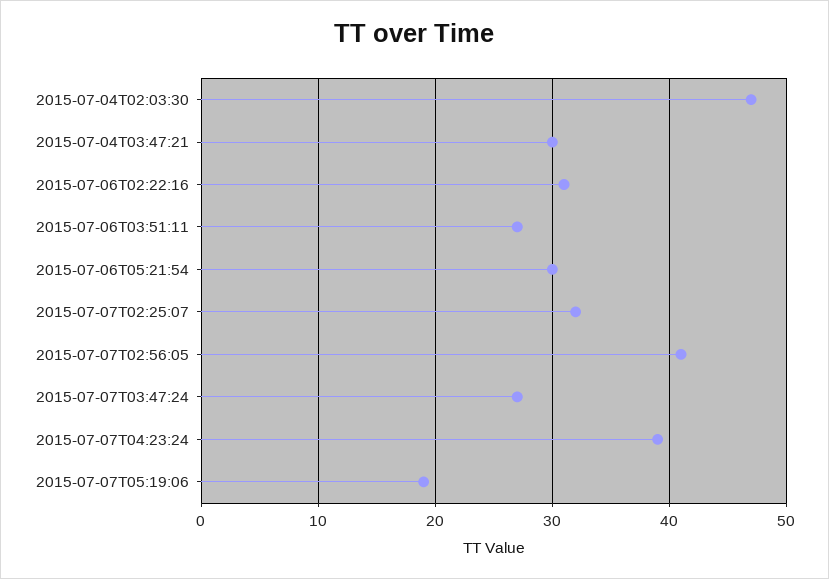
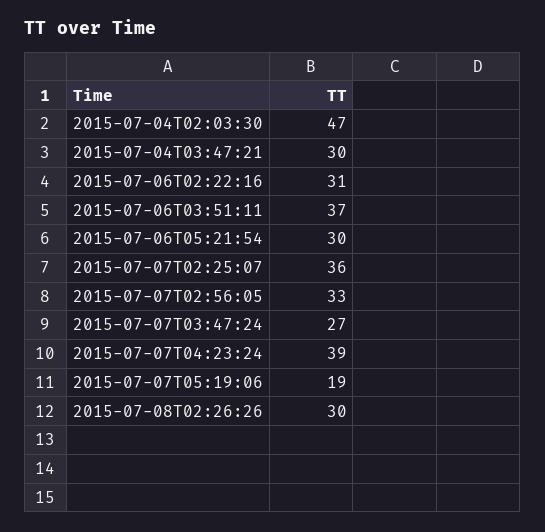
2015-07-06T03:51:11: 27 -> 37
2015-07-07T02:25:07: 32 -> 36
2015-07-07T02:56:05: 41 -> 33
2015-07-08T02:26:26: none -> 30

